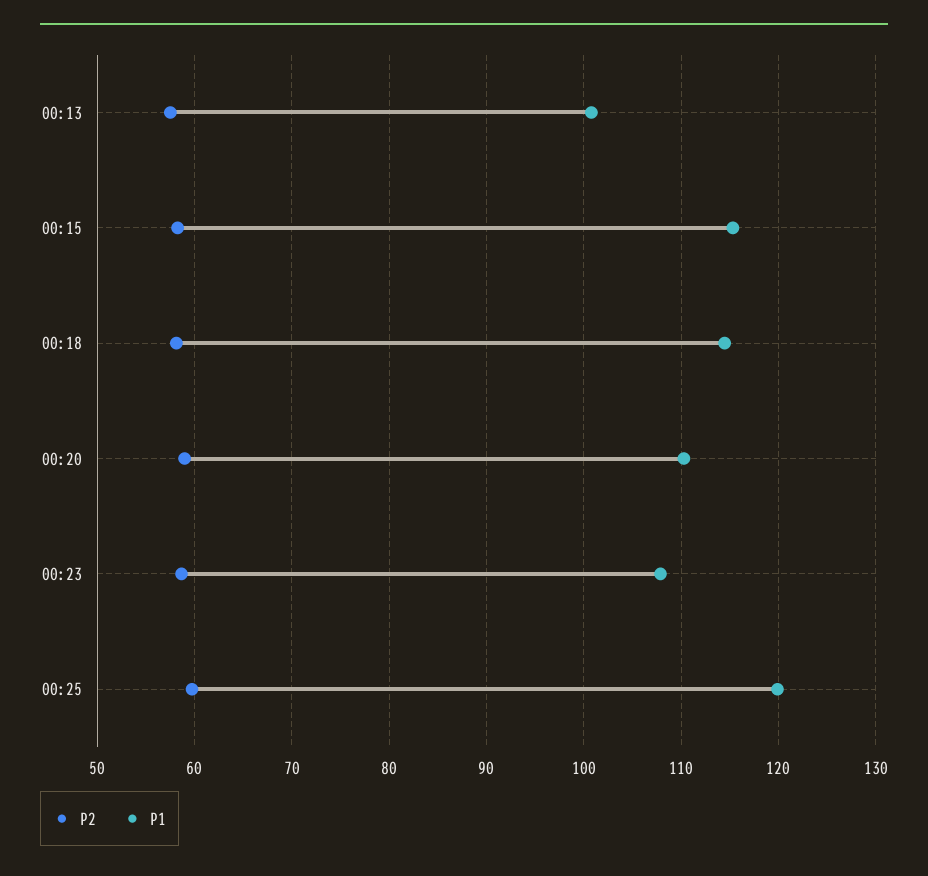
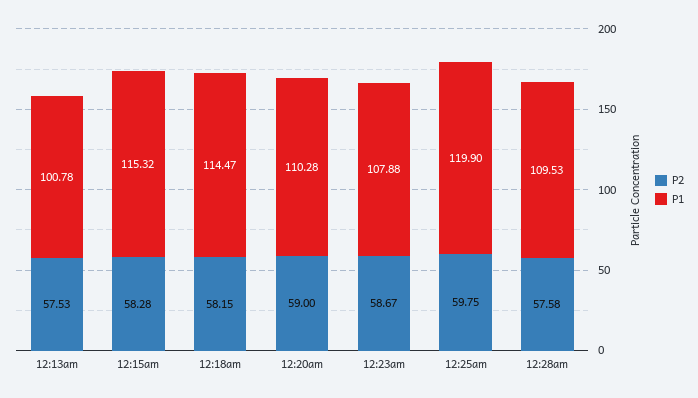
P2, 12:28am: none -> 57.58
P1, 12:28am: none -> 109.53

